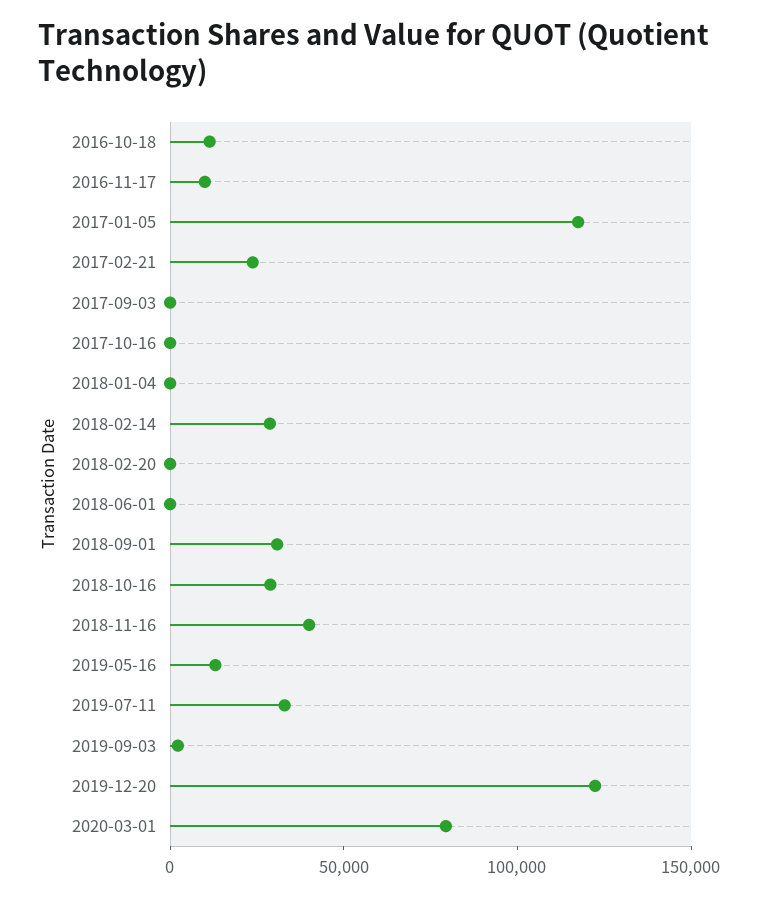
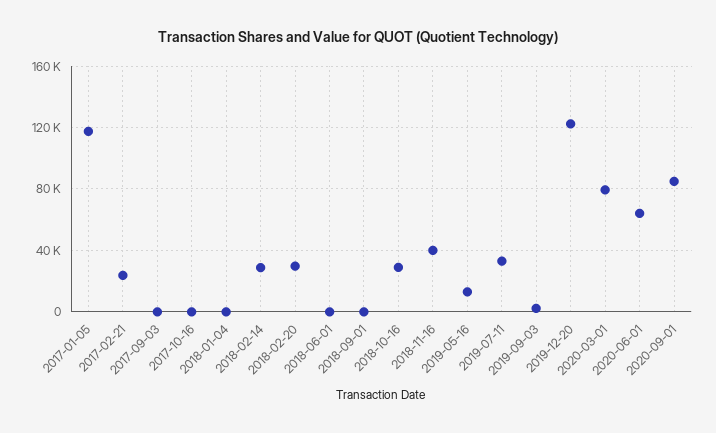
2016-10-18: 10000 -> none
2016-11-17: 10000 -> none
2018-02-20: 0 -> 30000
2018-09-01: 30000 -> 0
2020-06-01: none -> 65000
2020-09-01: none -> 85000

